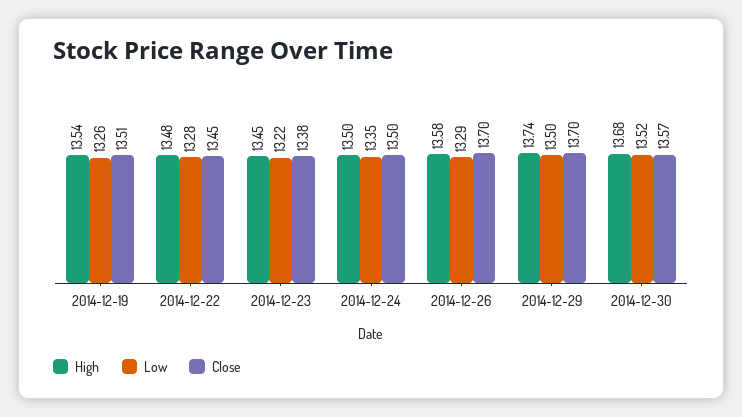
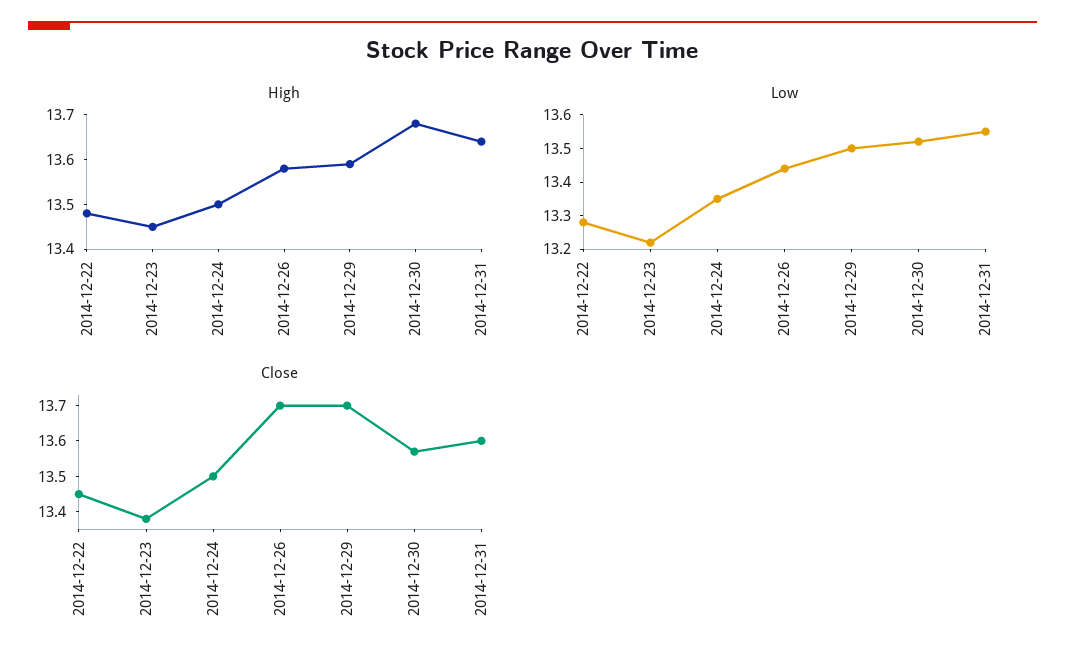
High, 2014-12-19: 13.54 -> none
Low, 2014-12-19: 13.26 -> none
Close, 2014-12-19: 13.51 -> none
Low, 2014-12-26: 13.29 -> 13.45
High, 2014-12-29: 13.74 -> 13.6
High, 2014-12-31: none -> 13.65
Low, 2014-12-31: none -> 13.55
Close, 2014-12-31: none -> 13.6

